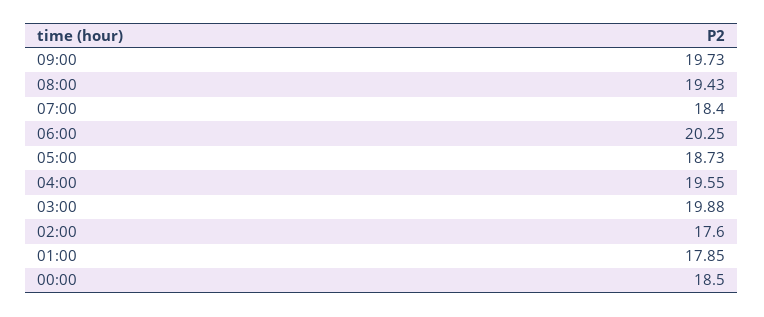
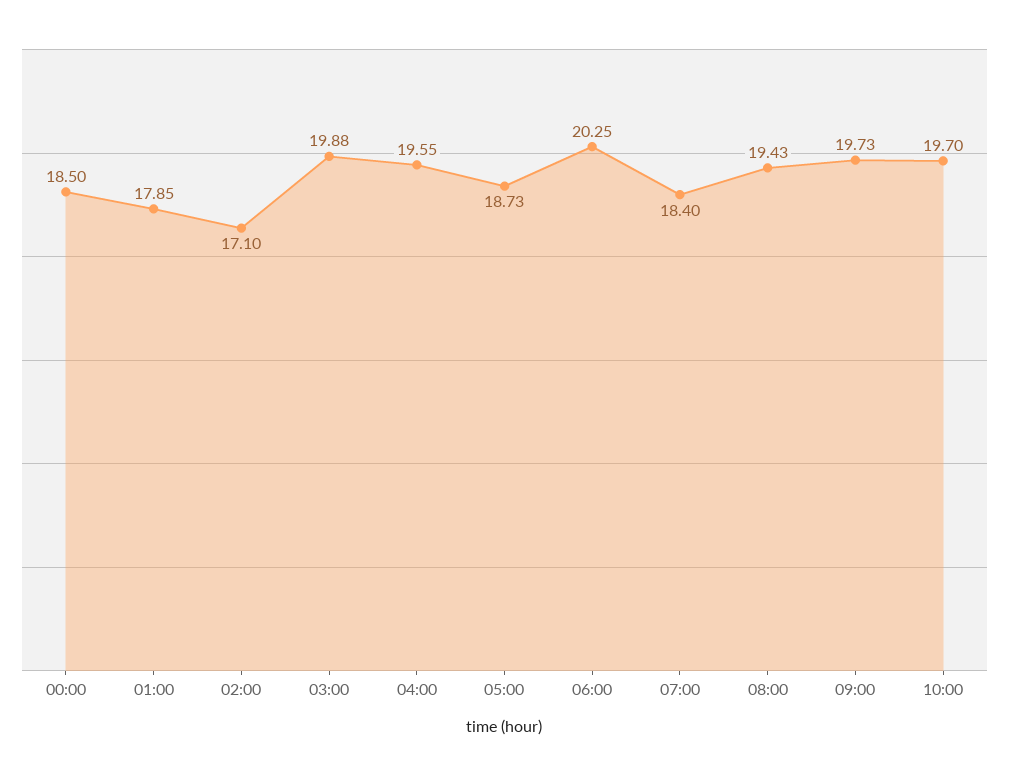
02:00: 17.6 -> 17.1
10:00: none -> 19.7

